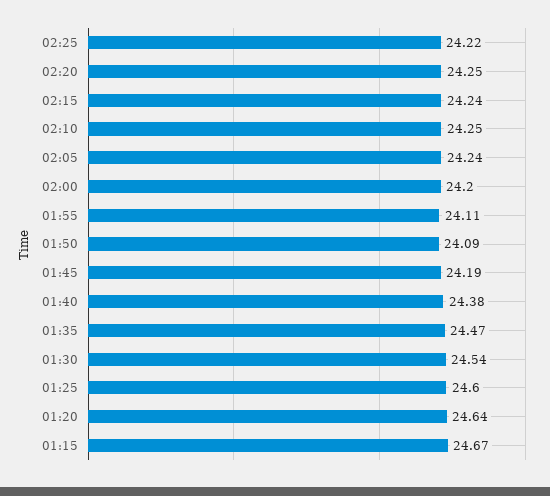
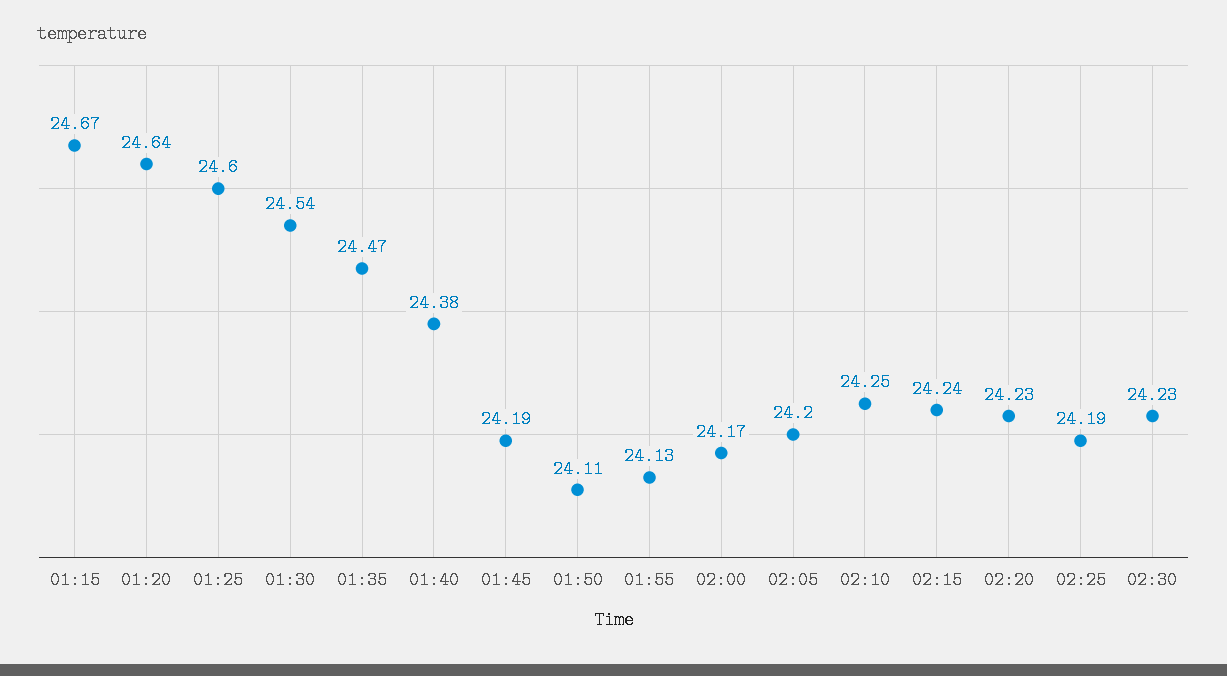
02:25: 24.22 -> 24.19
02:20: 24.25 -> 24.23
02:05: 24.24 -> 24.2
02:00: 24.2 -> 24.17
01:55: 24.11 -> 24.13
01:50: 24.09 -> 24.11
02:30: none -> 24.23

